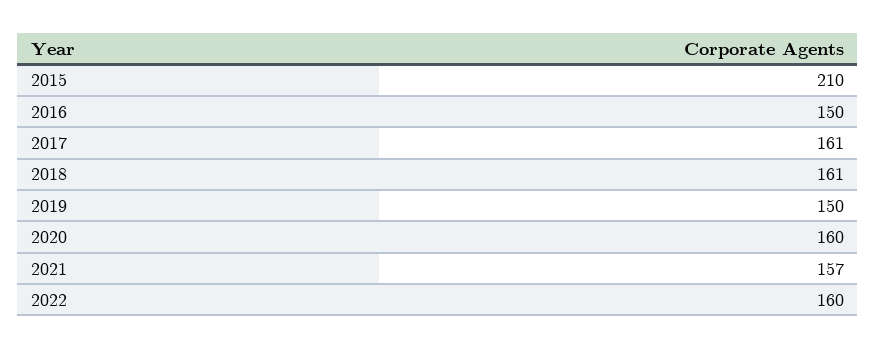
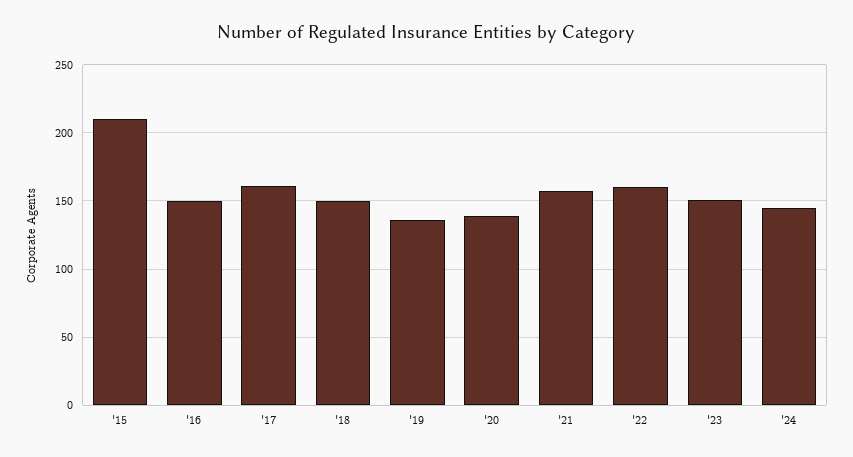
2018: 161 -> 150
2019: 150 -> 135
2020: 160 -> 140
'23: none -> 150
'24: none -> 145

